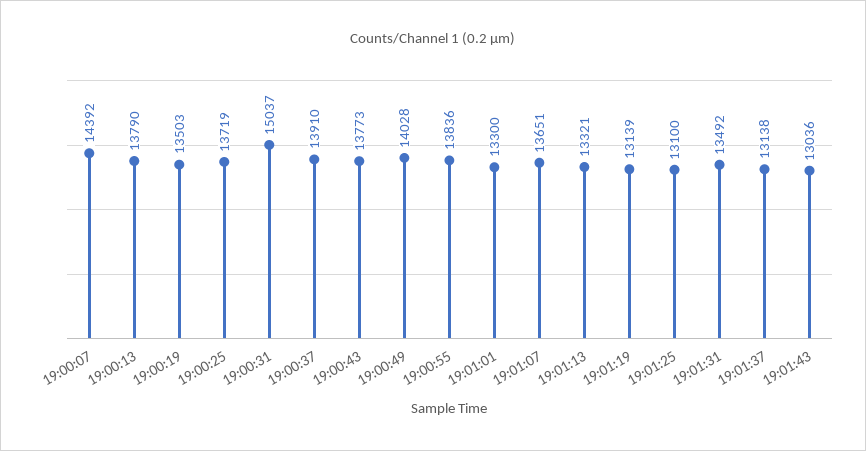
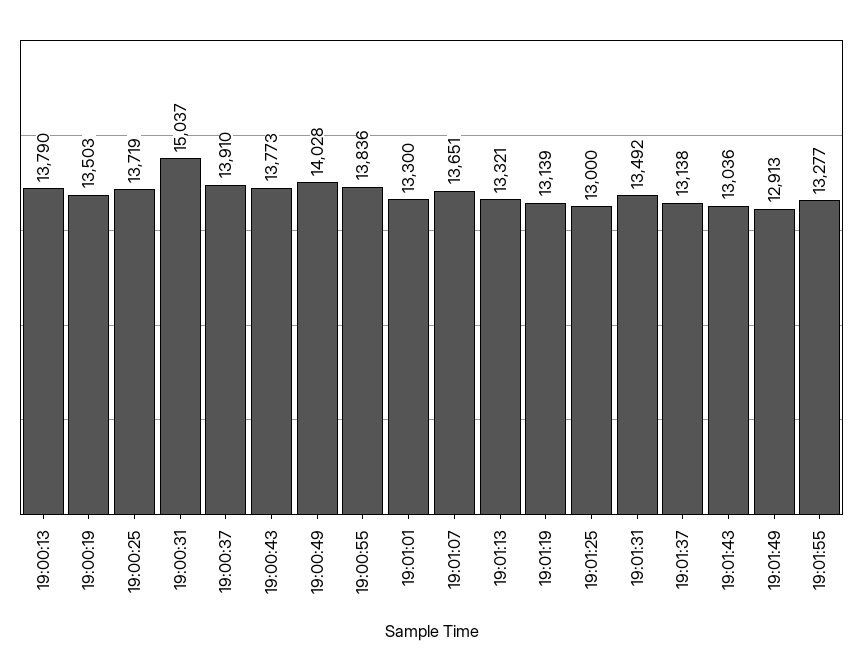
19:00:07: 14392 -> none
19:01:25: 13100 -> 13000
19:01:49: none -> 12913
19:01:55: none -> 13277

